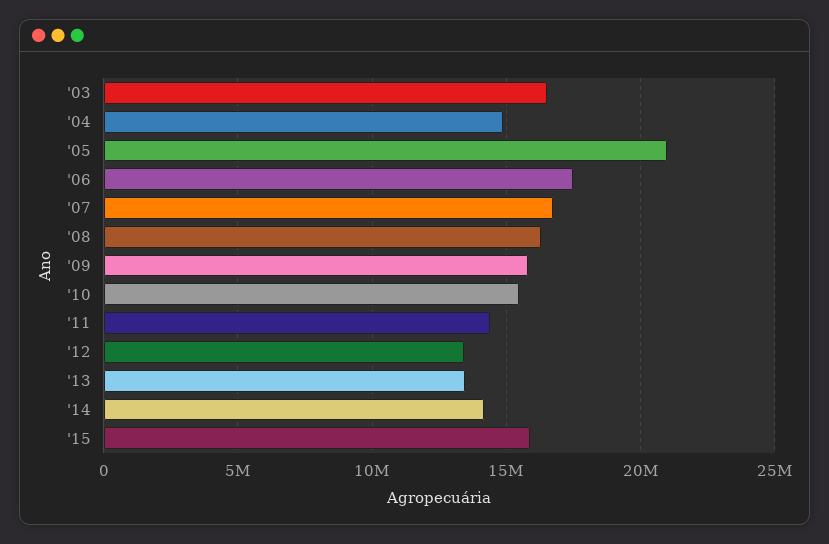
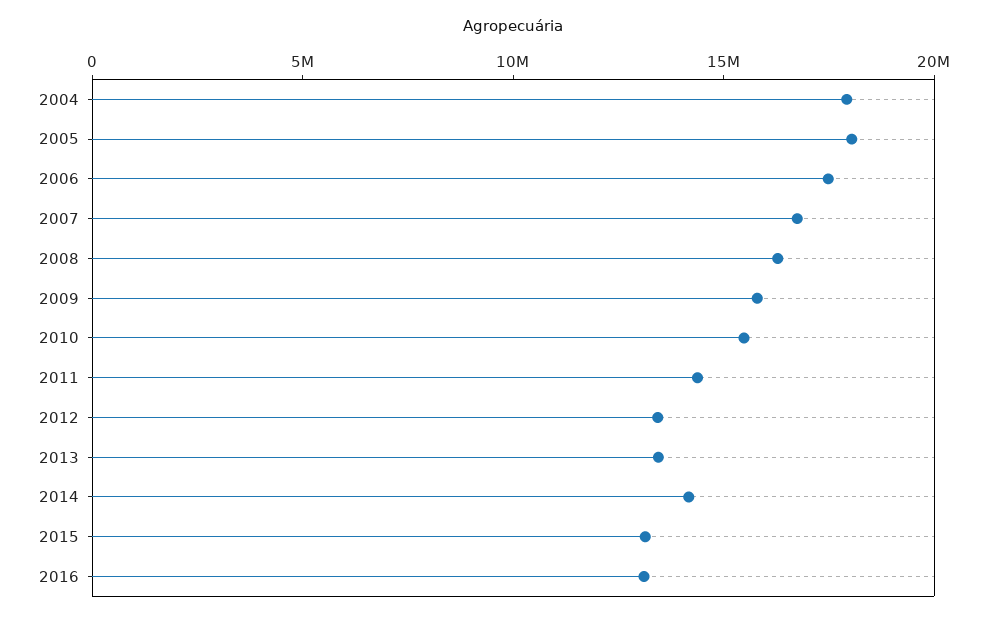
'03: 16500000 -> none
'04: 15000000 -> 18000000
'05: 21000000 -> 18000000
'15: 16000000 -> 13000000
2016: none -> 13000000

